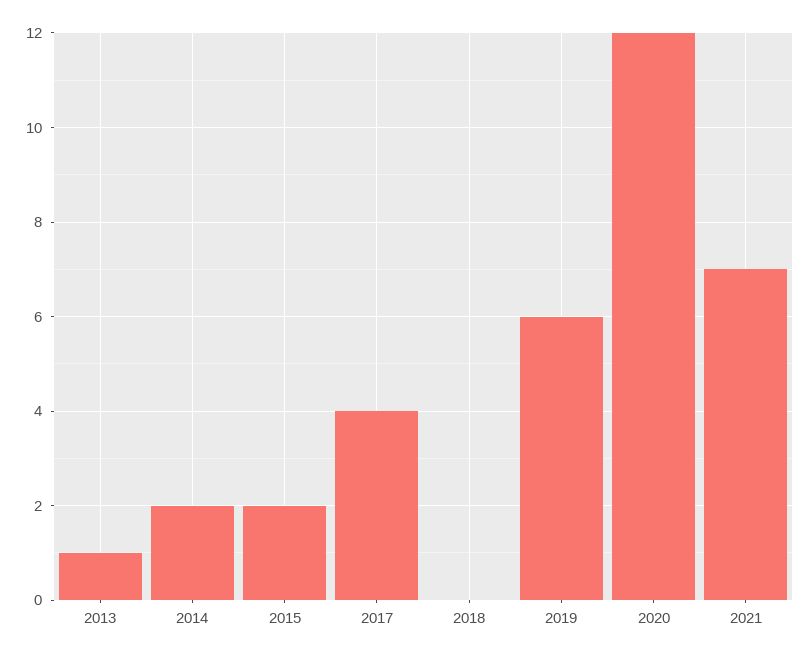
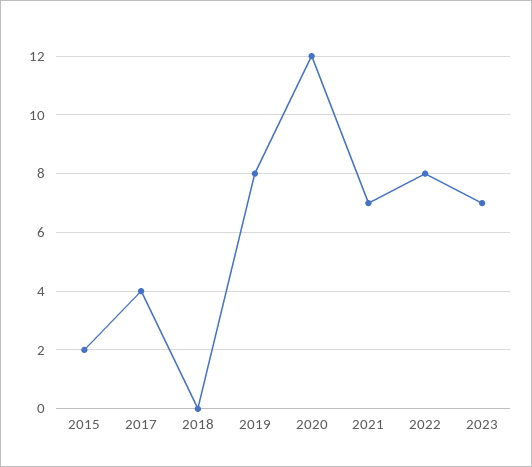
2013: 1 -> none
2014: 2 -> none
2019: 6 -> 8
2022: none -> 8
2023: none -> 7

